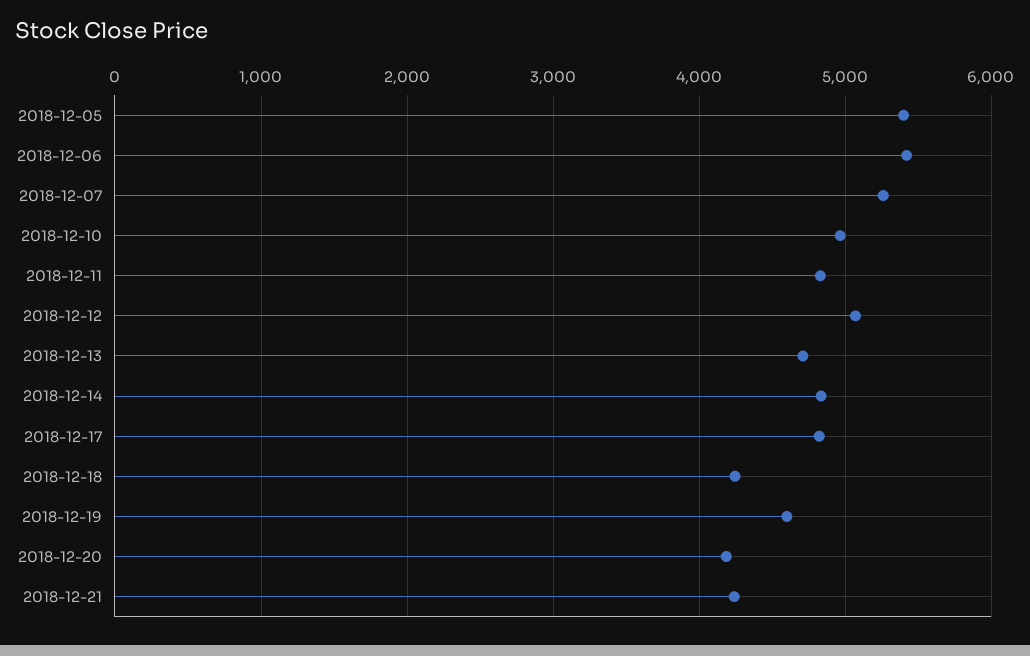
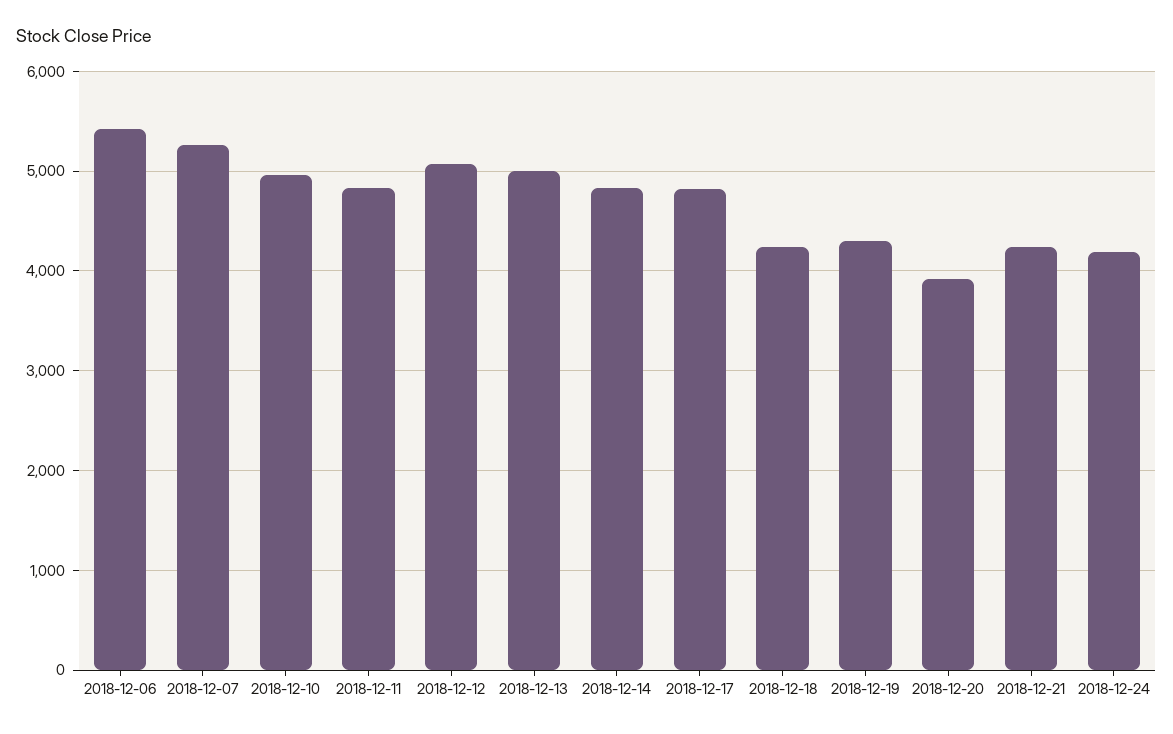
2018-12-05: 5400 -> none
2018-12-13: 4700 -> 5000
2018-12-19: 4600 -> 4300
2018-12-20: 4200 -> 3900
2018-12-24: none -> 4200

